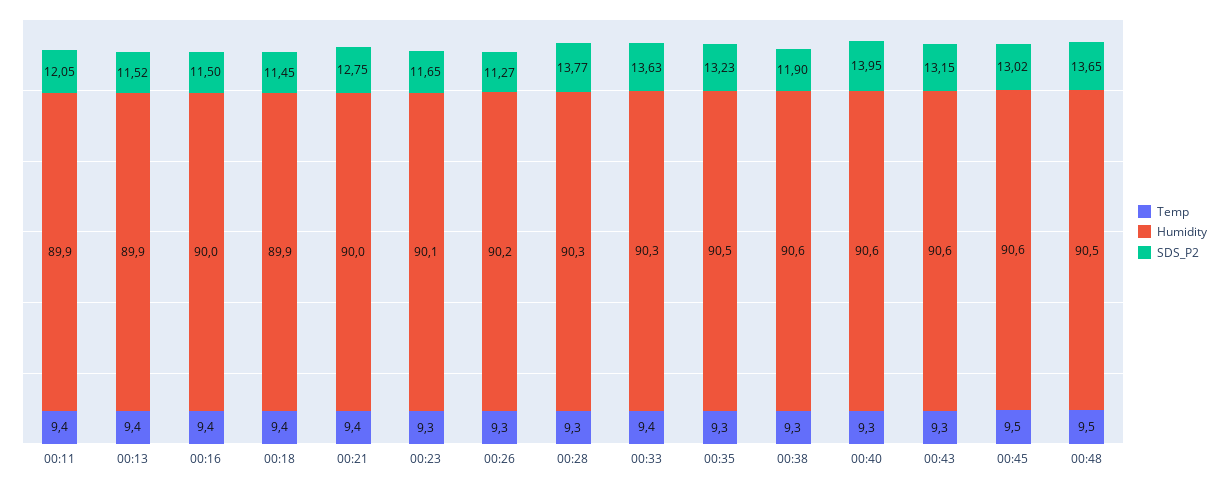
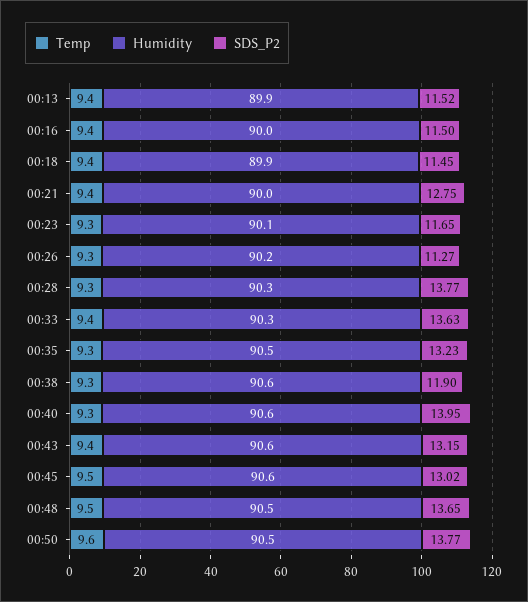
Temp, 00:11: 9.4 -> none
Humidity, 00:11: 89.9 -> none
SDS_P2, 00:11: 12.05 -> none
Temp, 00:43: 9.3 -> 9.4
Temp, 00:50: none -> 9.6
Humidity, 00:50: none -> 90.5
SDS_P2, 00:50: none -> 13.77

